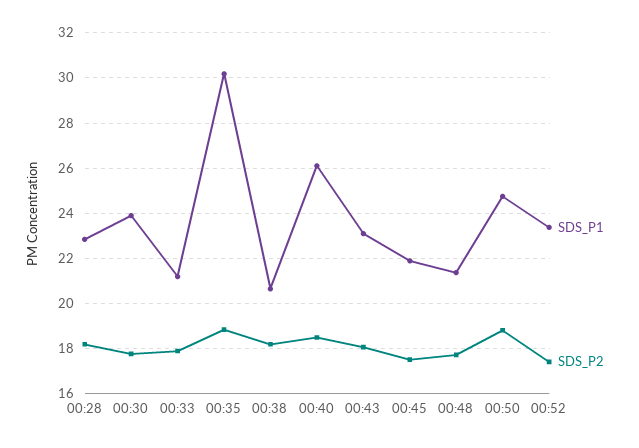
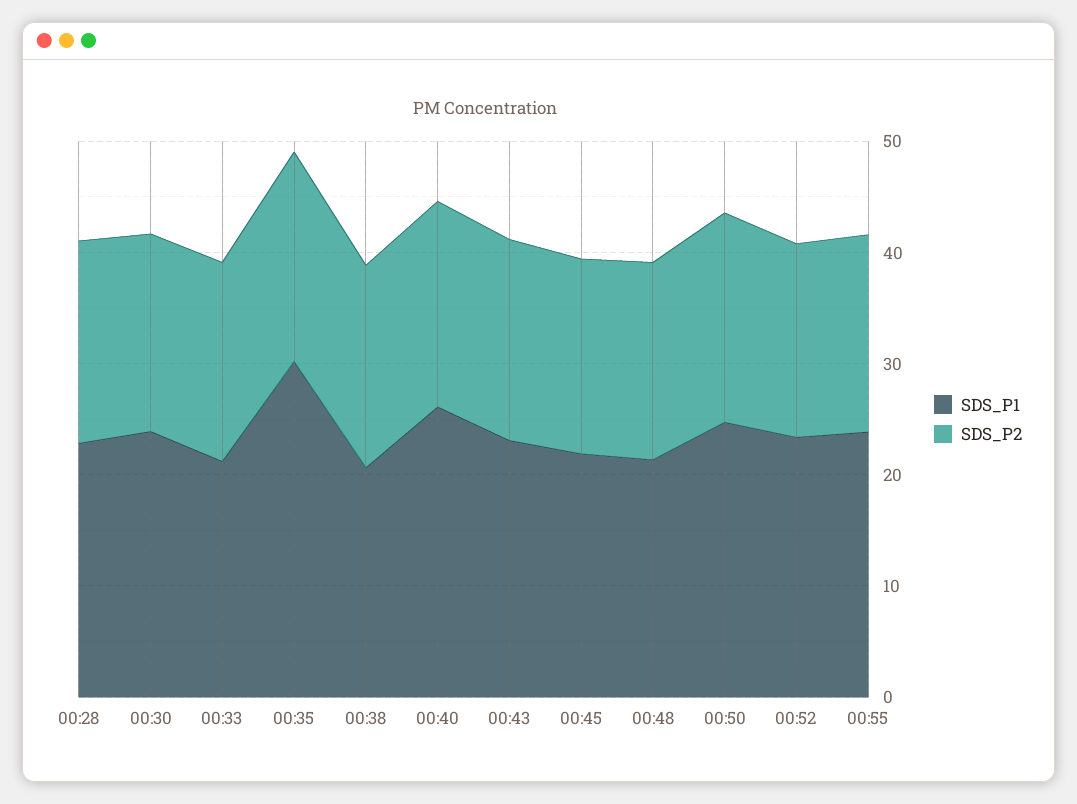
SDS_P1, 00:55: none -> 24
SDS_P2, 00:55: none -> 18

